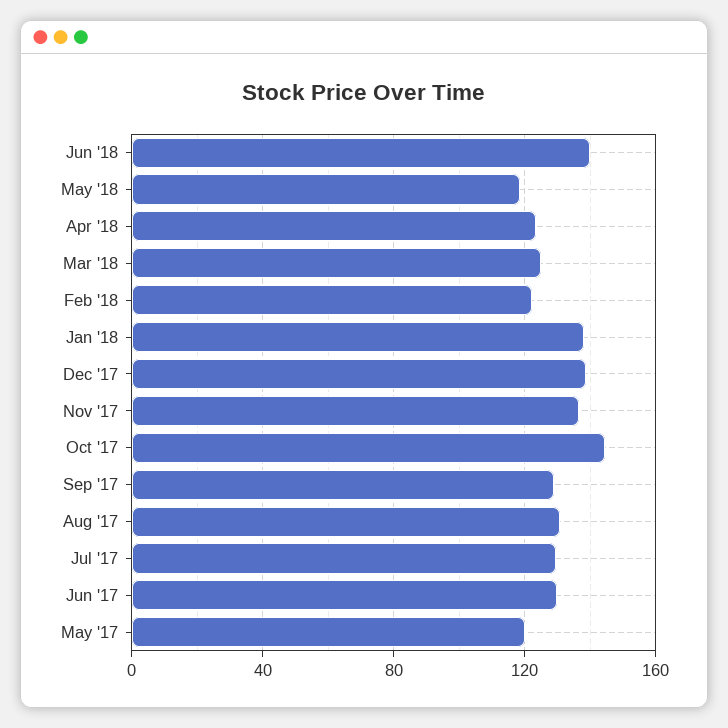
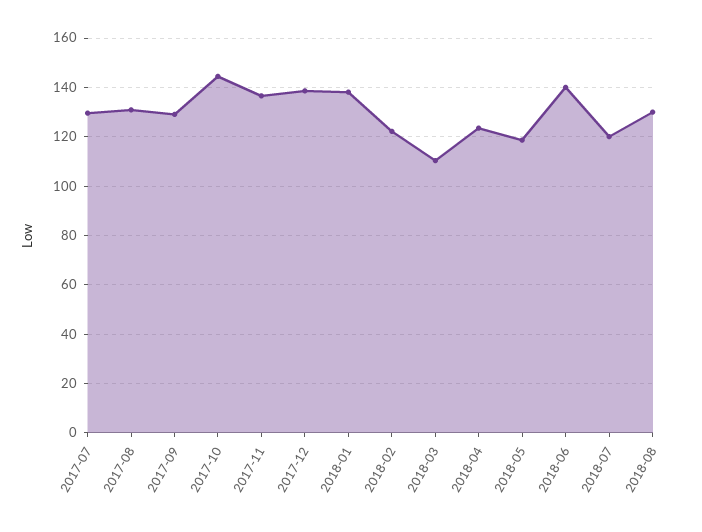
Mar '18: 125 -> 110
Jun '17: 130 -> none
May '17: 120 -> none
2018-07: none -> 120
2018-08: none -> 130

